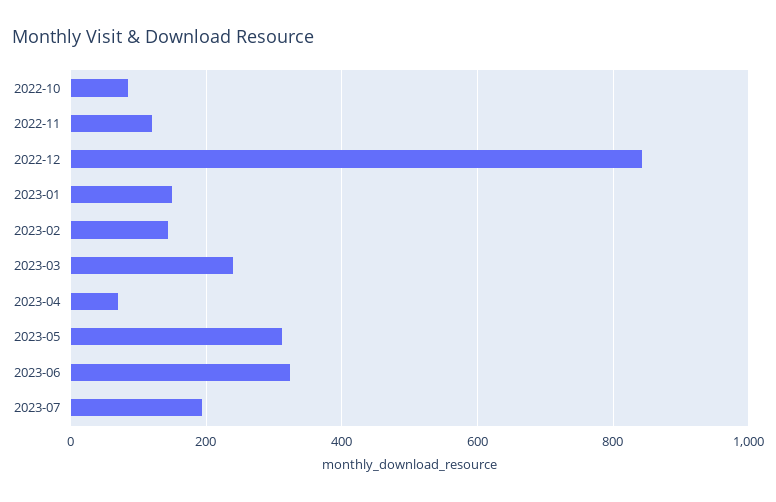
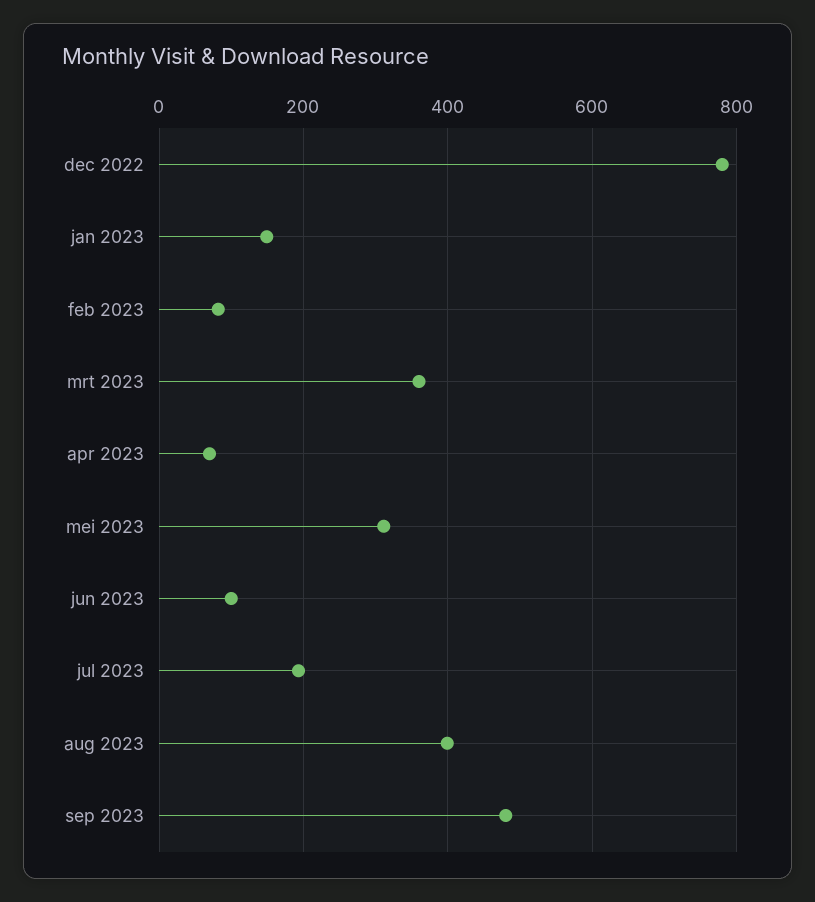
2022-10: 80 -> none
2022-11: 120 -> none
2022-12: 840 -> 780
2023-02: 140 -> 80
2023-03: 240 -> 360
2023-06: 320 -> 100
aug 2023: none -> 400
sep 2023: none -> 480

